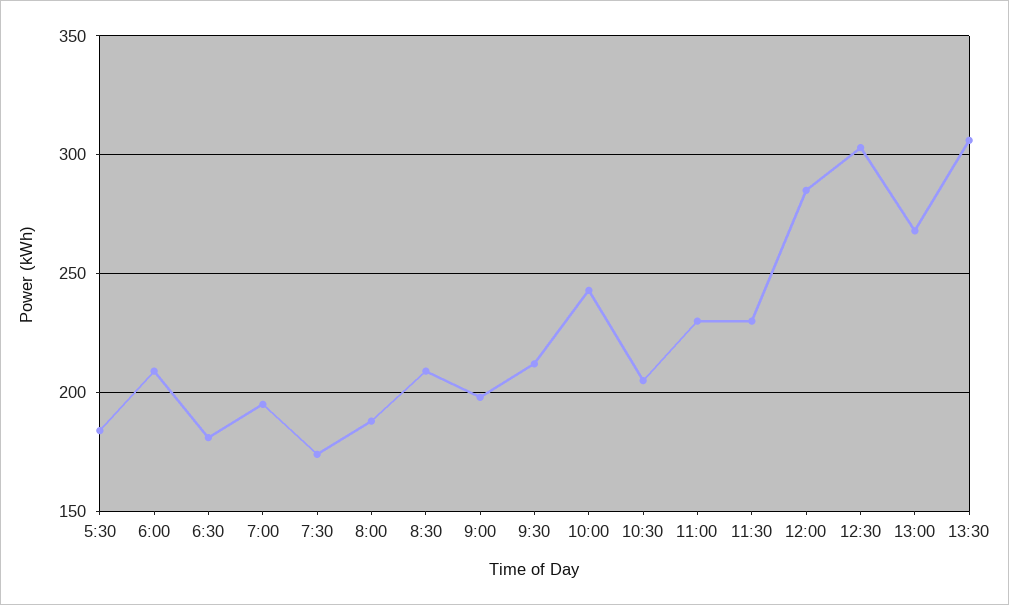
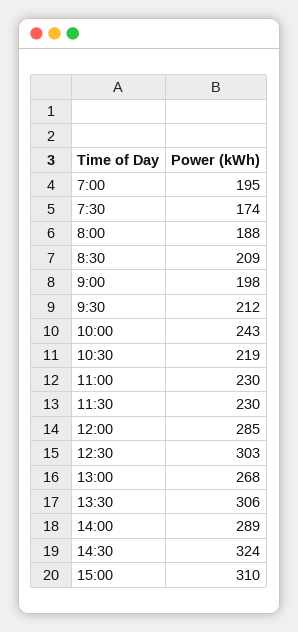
5:30: 185 -> none
6:00: 210 -> none
6:30: 180 -> none
10:30: 205 -> 219
14:00: none -> 289
14:30: none -> 324
15:00: none -> 310

